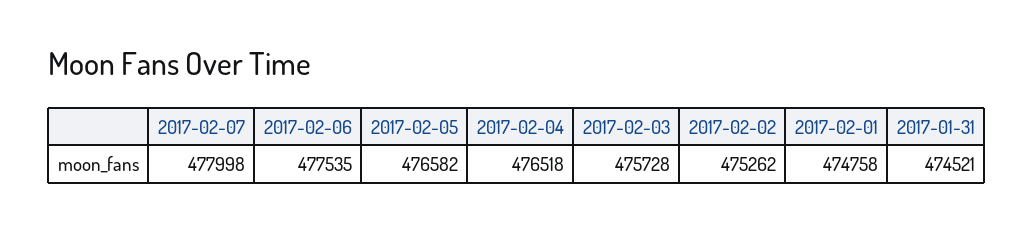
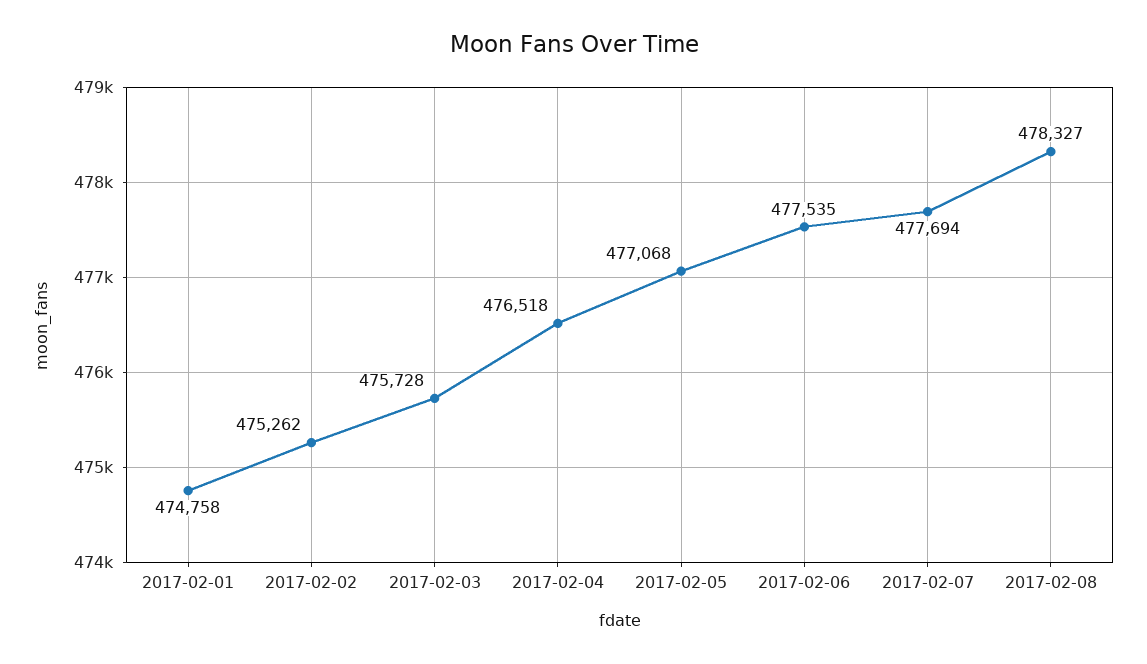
2017-02-07: 477998 -> 477694
2017-02-05: 476582 -> 477068
2017-01-31: 474521 -> none
2017-02-08: none -> 478327

